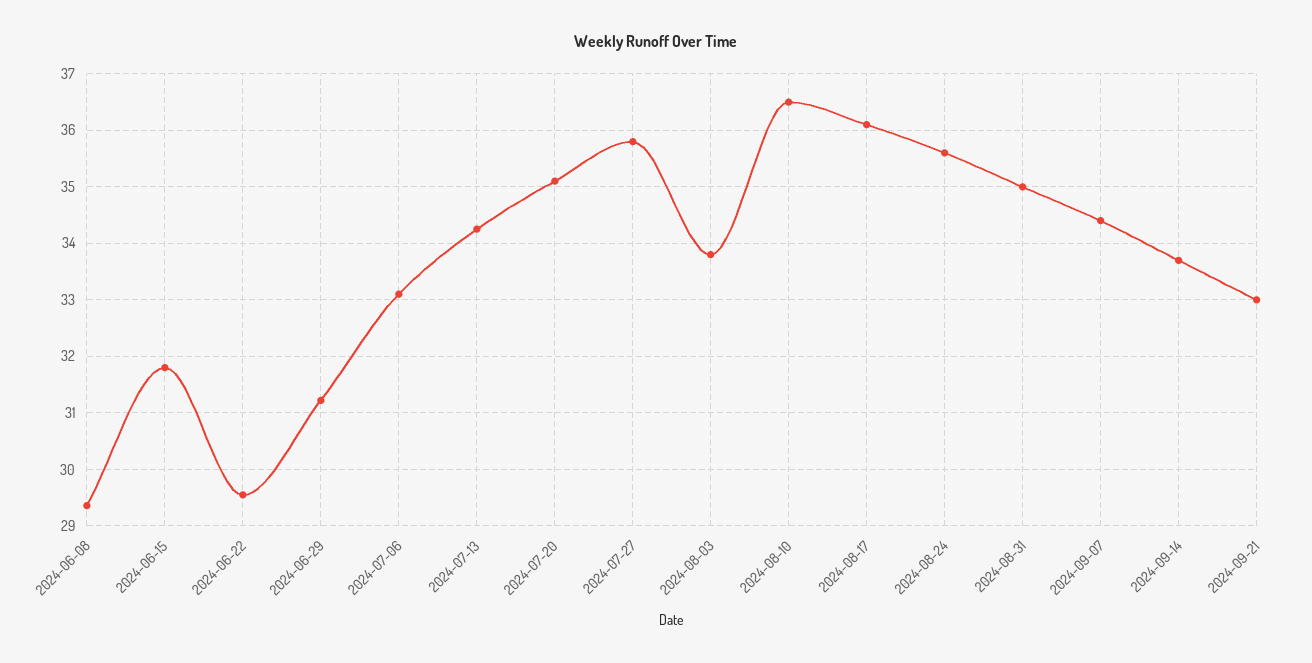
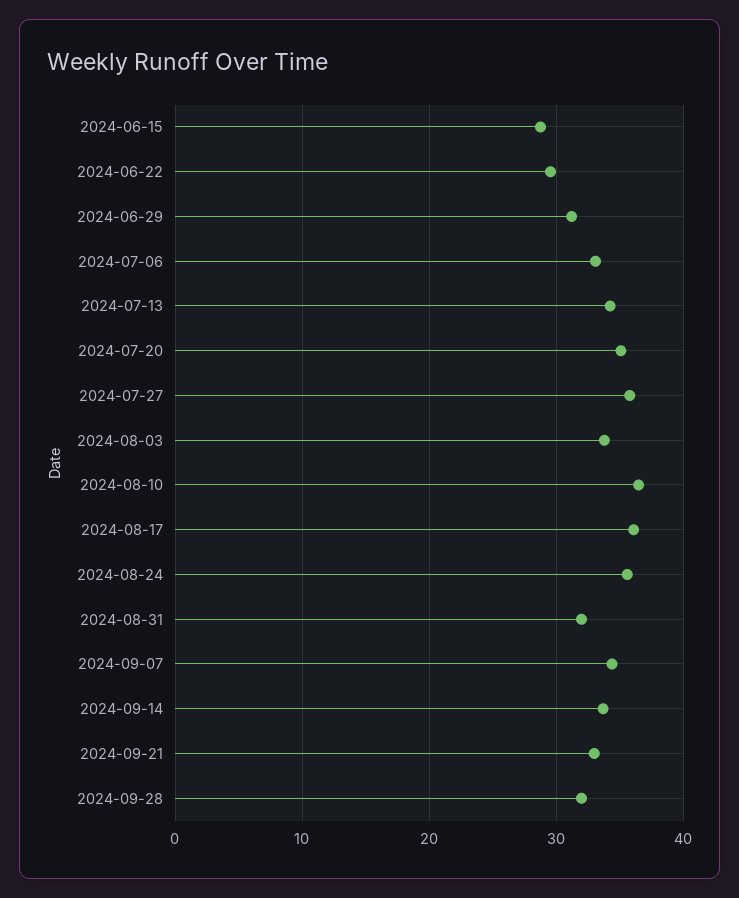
2024-06-08: 29.4 -> none
2024-06-15: 31.8 -> 29
2024-08-31: 35 -> 32
2024-09-28: none -> 32

